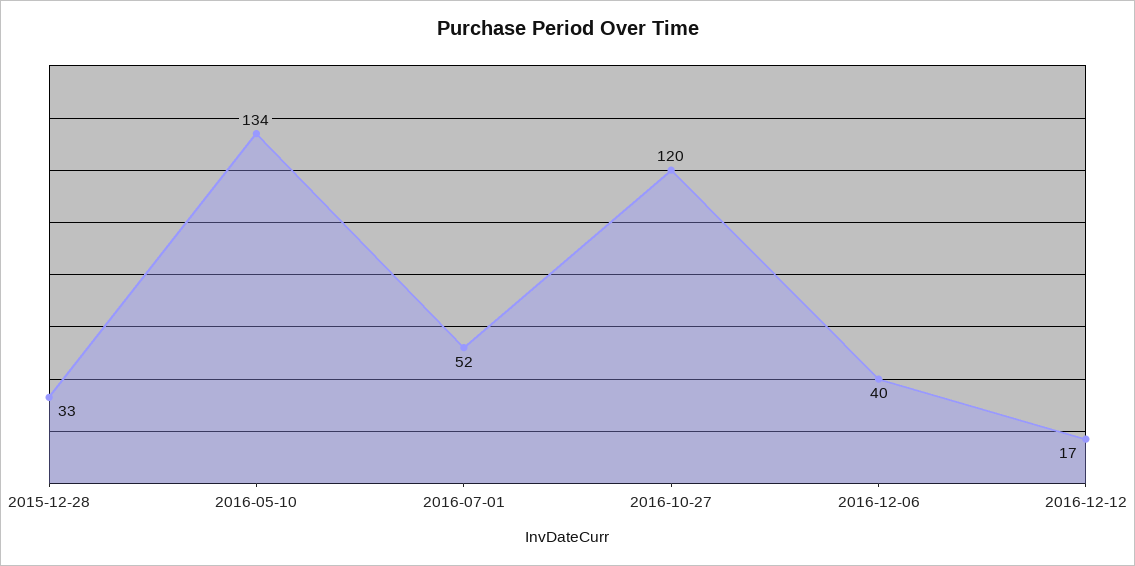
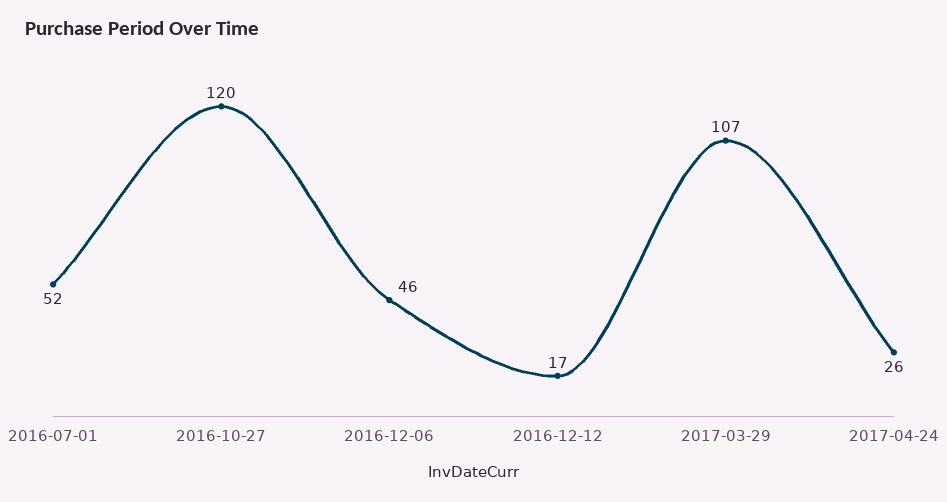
2015-12-28: 33 -> none
2016-05-10: 134 -> none
2016-12-06: 40 -> 46
2017-03-29: none -> 107
2017-04-24: none -> 26

